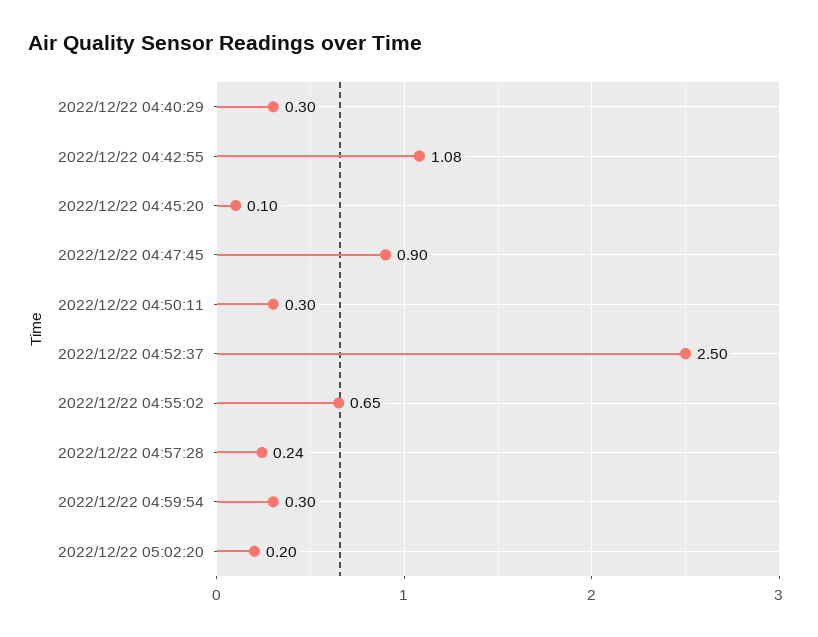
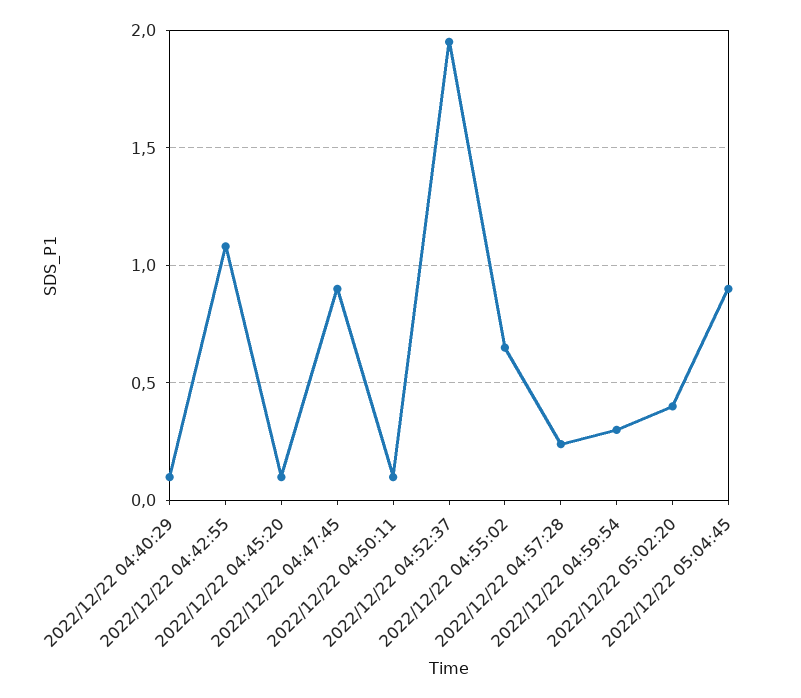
2022/12/22 04:40:29: 0.3 -> 0.1
2022/12/22 04:50:11: 0.3 -> 0.1
2022/12/22 04:52:37: 2.5 -> 1.95
2022/12/22 05:02:20: 0.2 -> 0.4
2022/12/22 05:04:45: none -> 0.9

